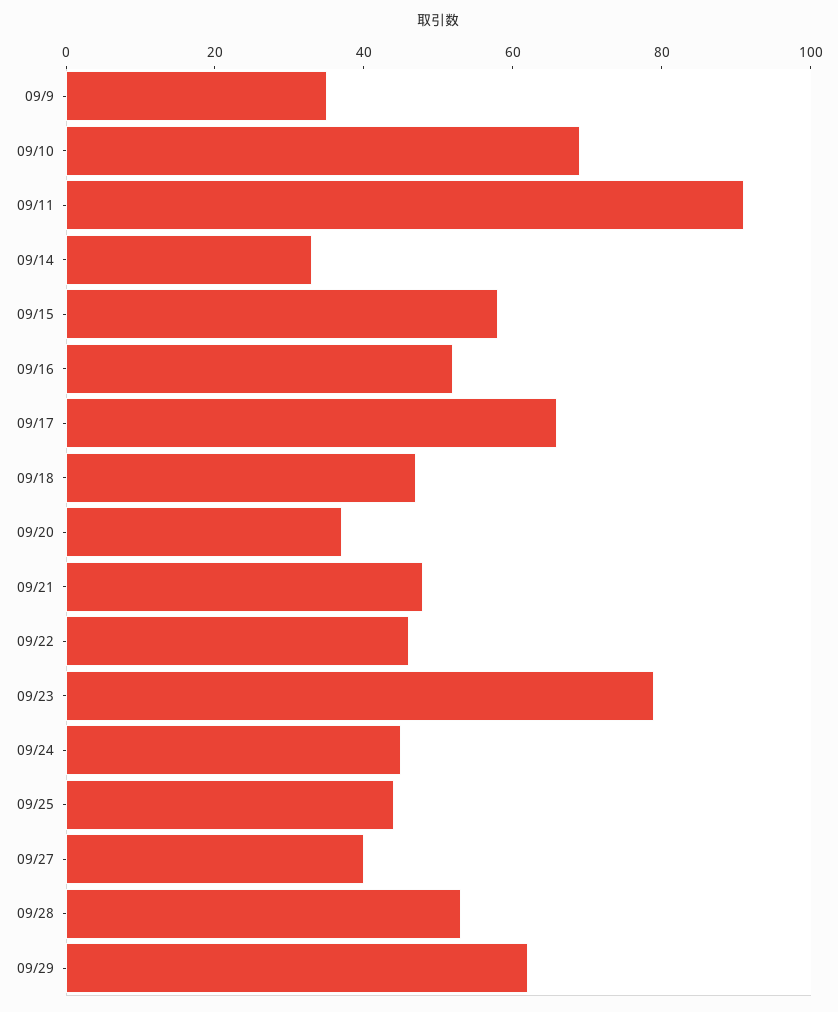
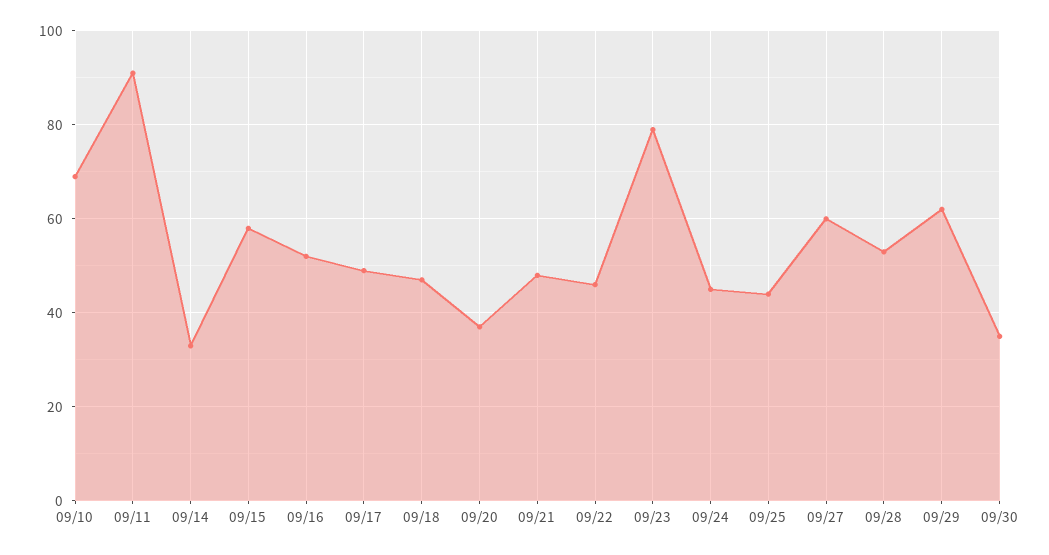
09/9: 35 -> none
09/17: 65 -> 50
09/27: 40 -> 60
09/30: none -> 35

